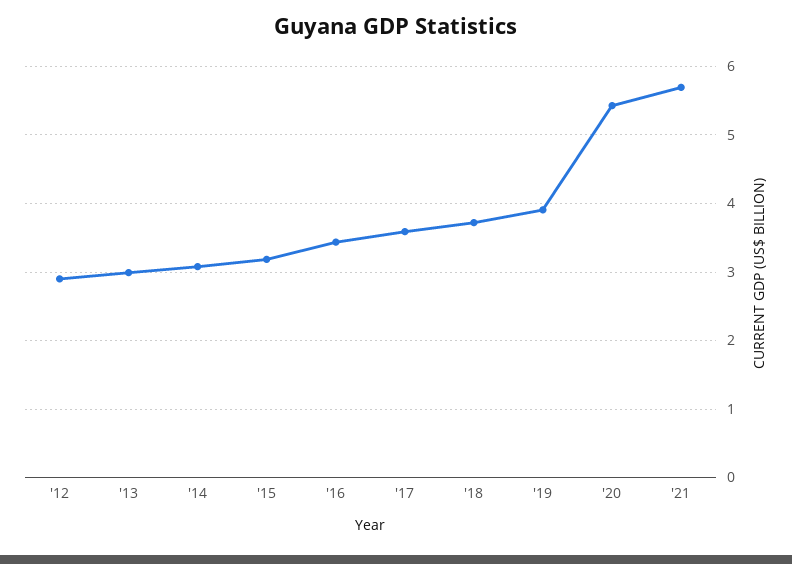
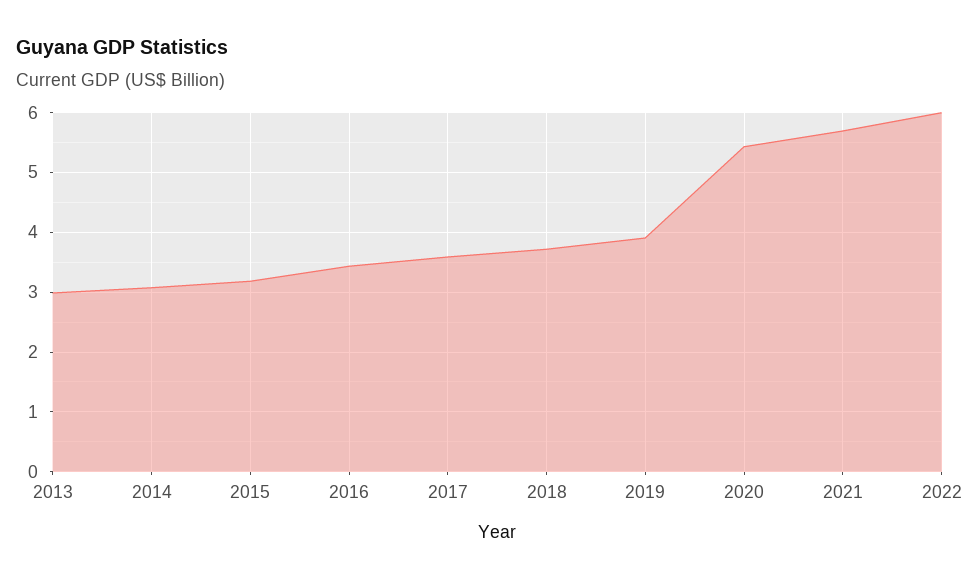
'12: 2.9 -> none
2022: none -> 6

